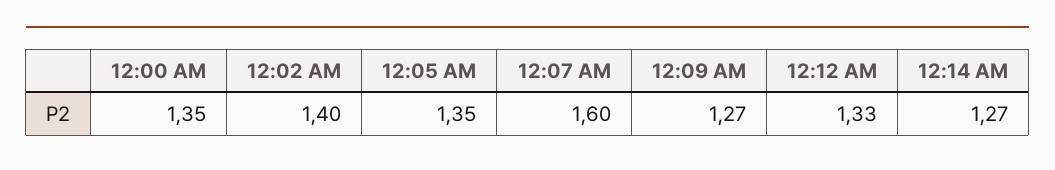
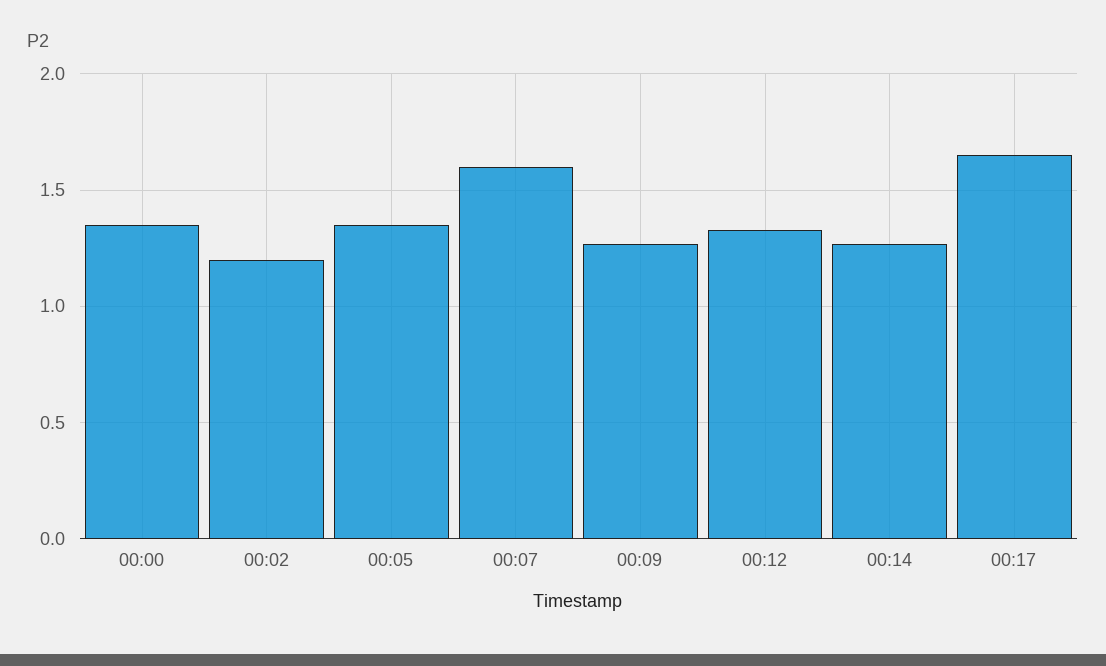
12:02 AM: 1.4 -> 1.2
00:17: none -> 1.65

